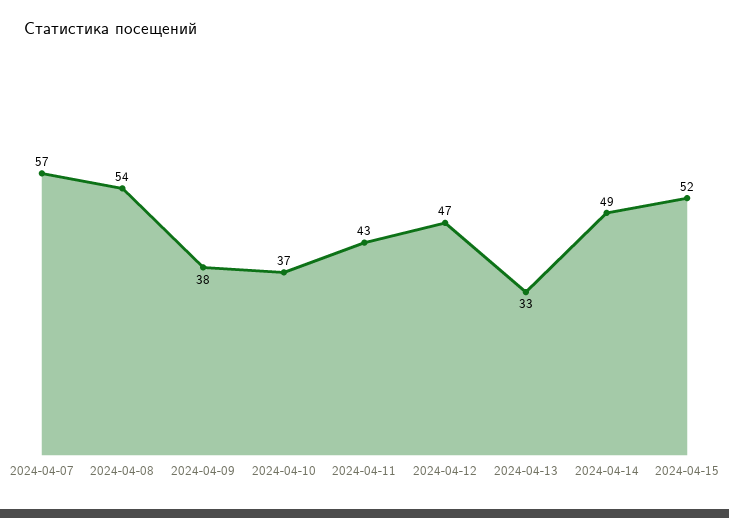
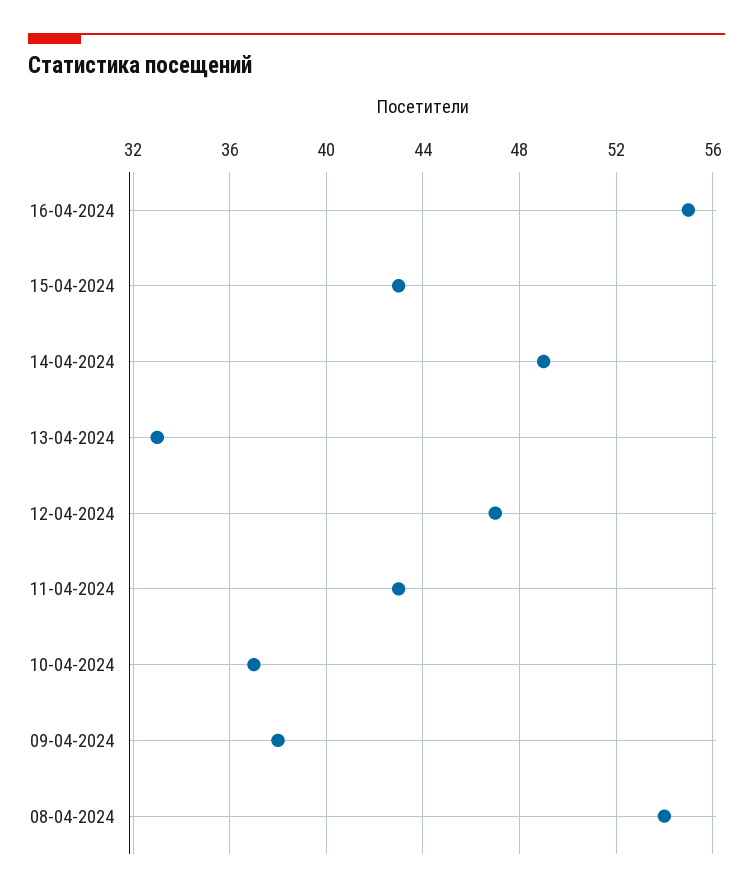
2024-04-07: 57 -> none
2024-04-15: 52 -> 43
16-04-2024: none -> 55

